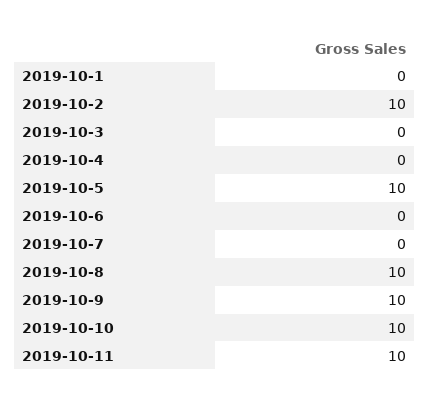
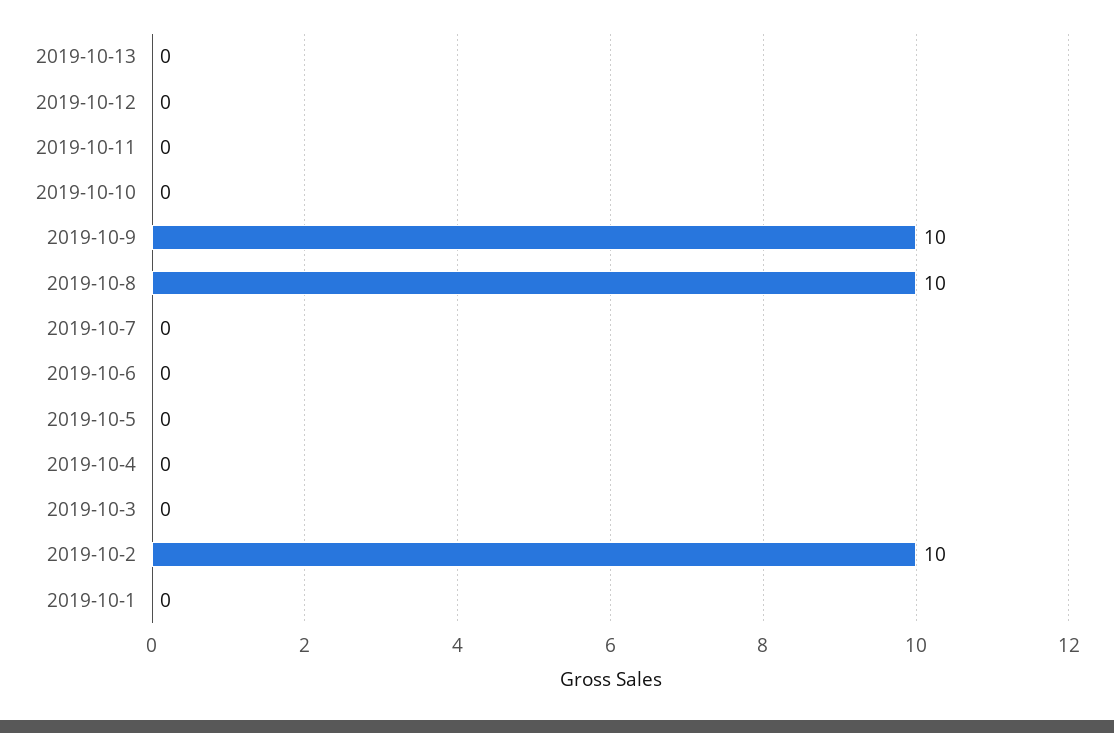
2019-10-5: 10 -> 0
2019-10-10: 10 -> 0
2019-10-11: 10 -> 0
2019-10-13: none -> 0
2019-10-12: none -> 0

